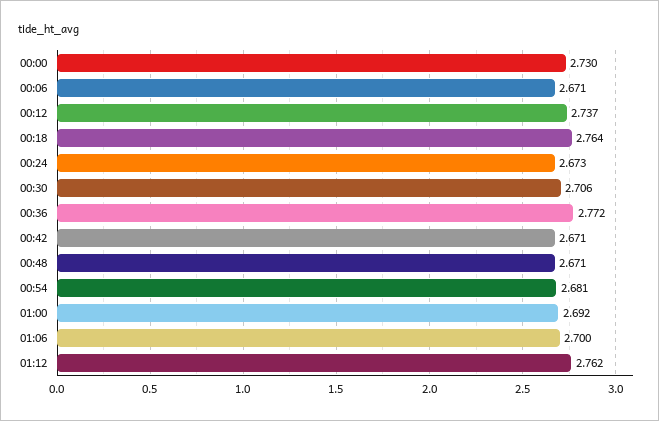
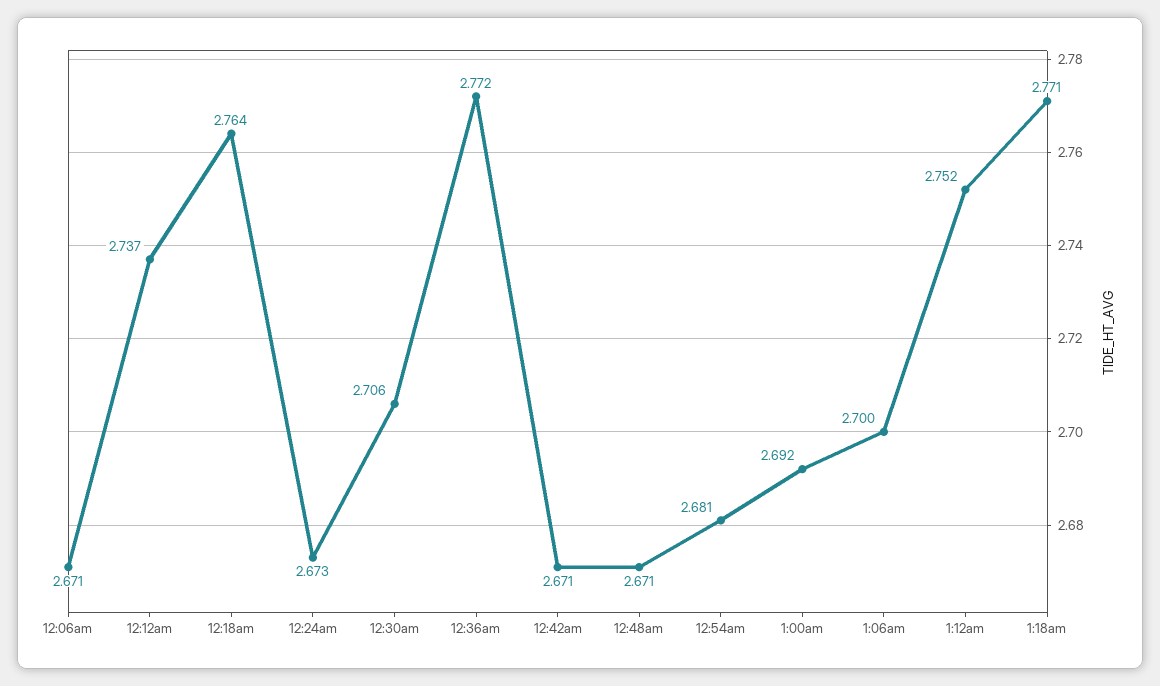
00:00: 2.73 -> none
01:12: 2.762 -> 2.752
1:18am: none -> 2.771

